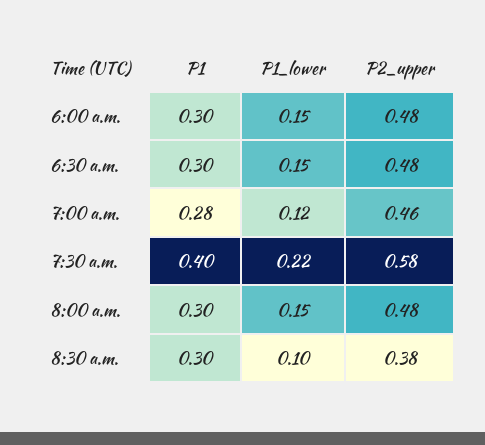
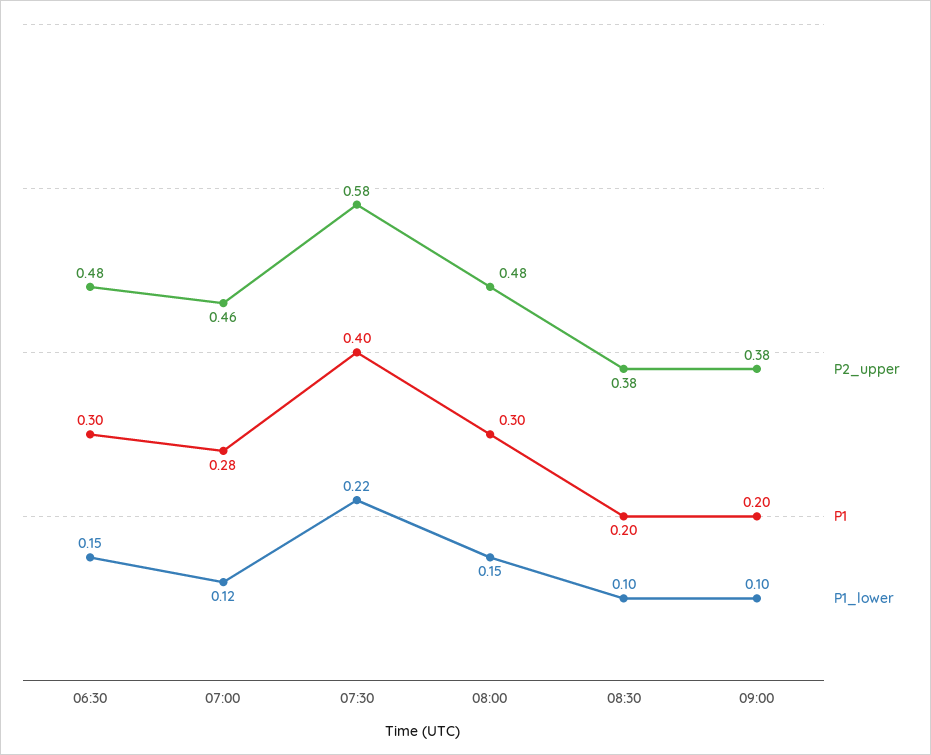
P1, 6:00 a.m.: 0.3 -> none
P1_lower, 6:00 a.m.: 0.15 -> none
P2_upper, 6:00 a.m.: 0.48 -> none
P1, 8:30 a.m.: 0.3 -> 0.2
P2_upper, 09:00: none -> 0.38
P1, 09:00: none -> 0.2
P1_lower, 09:00: none -> 0.1

